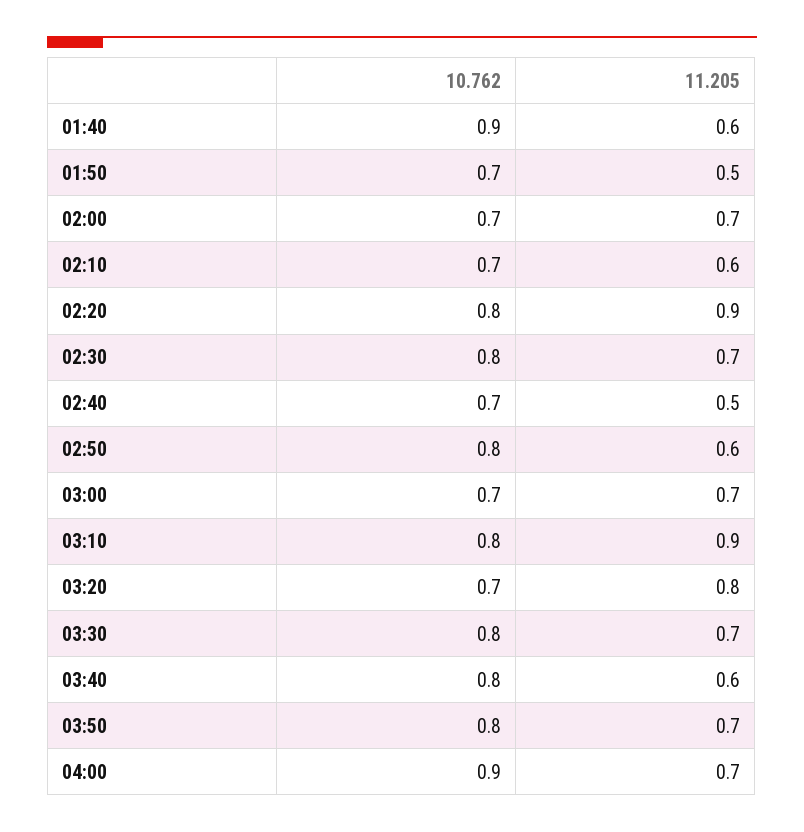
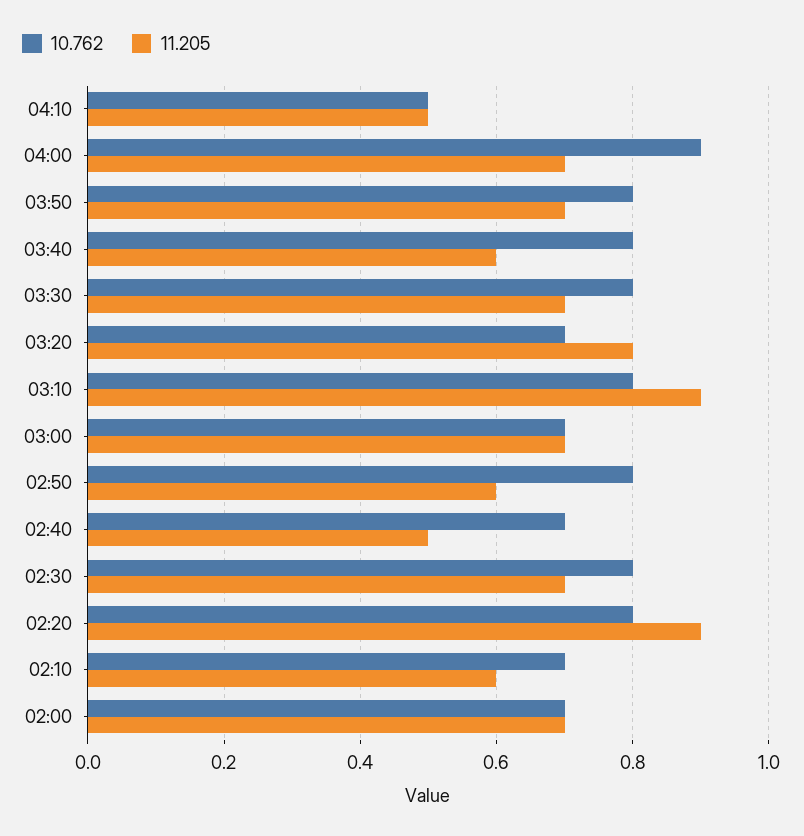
10.762, 01:40: 0.9 -> none
11.205, 01:40: 0.6 -> none
10.762, 01:50: 0.7 -> none
11.205, 01:50: 0.5 -> none
10.762, 04:10: none -> 0.5
11.205, 04:10: none -> 0.5

